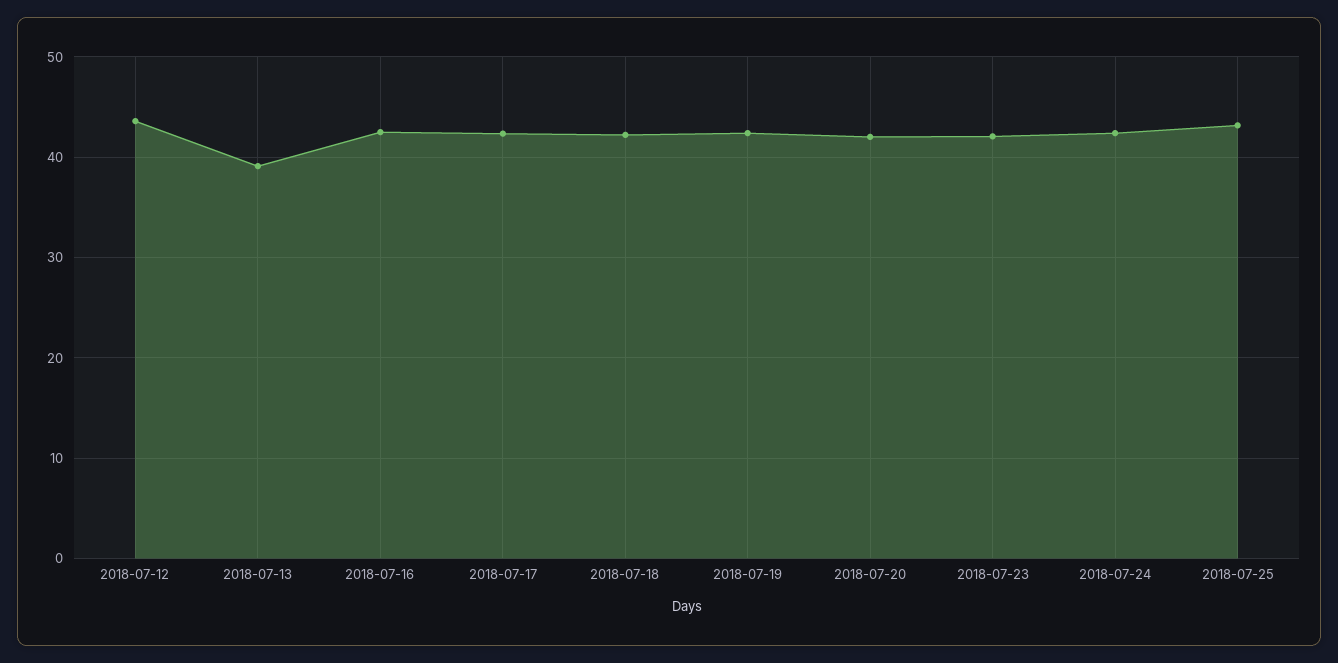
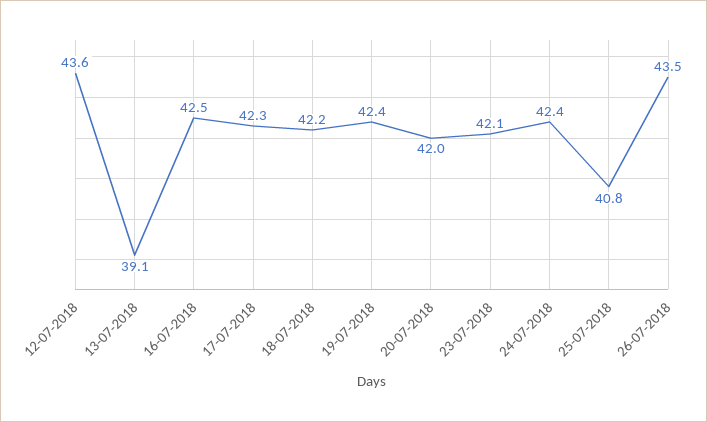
2018-07-25: 43 -> 40.8
26-07-2018: none -> 43.5

